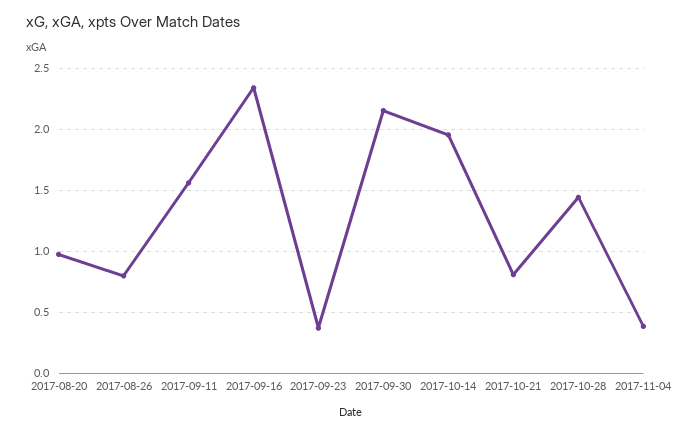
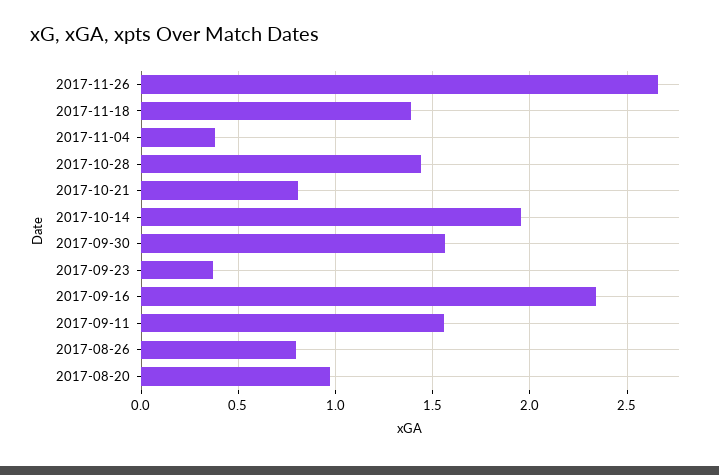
2017-09-30: 2.15 -> 1.55
2017-11-26: none -> 2.65
2017-11-18: none -> 1.4

